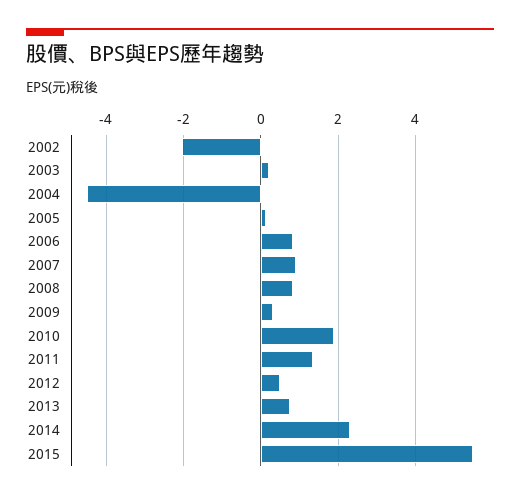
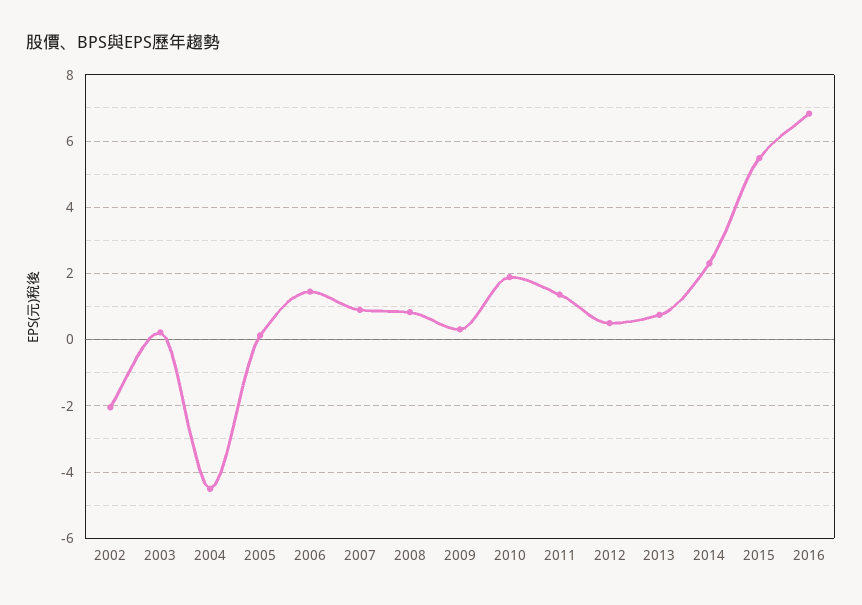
2006: 0.8 -> 1.4
2016: none -> 6.8

